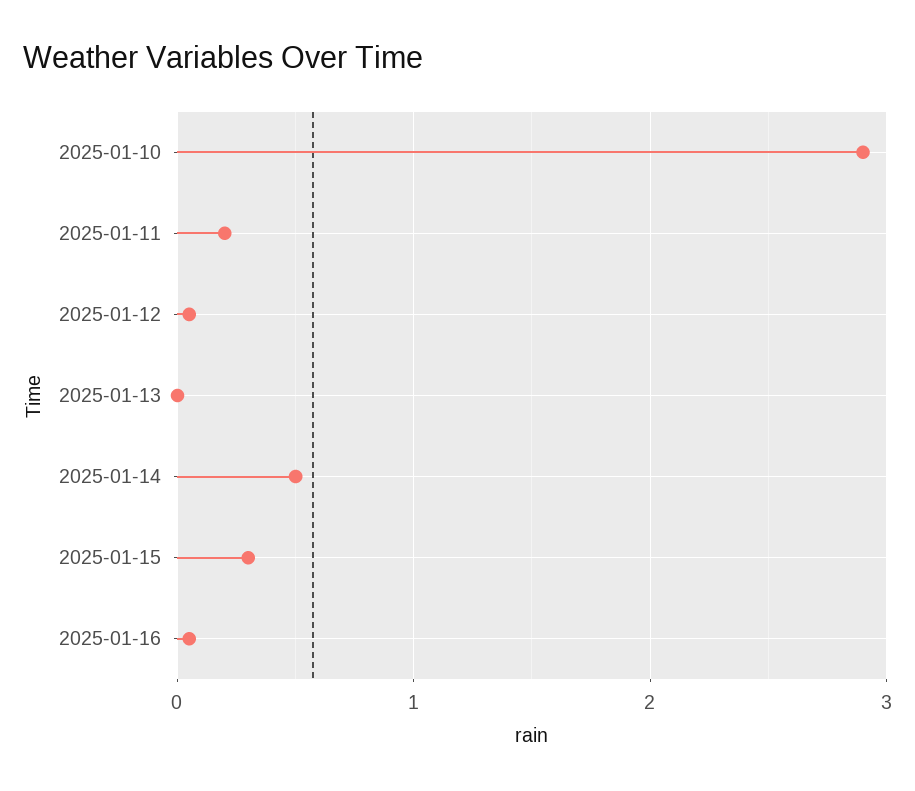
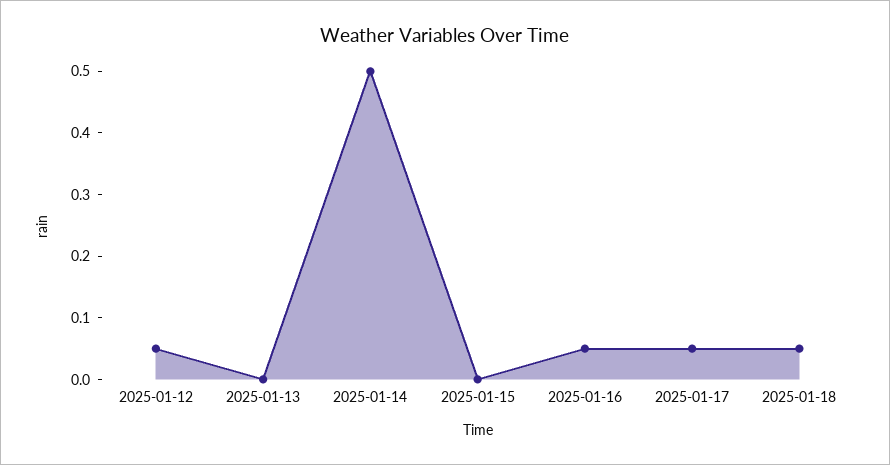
2025-01-10: 2.9 -> none
2025-01-11: 0.2 -> none
2025-01-15: 0.3 -> 0
2025-01-17: none -> 0.05
2025-01-18: none -> 0.05

